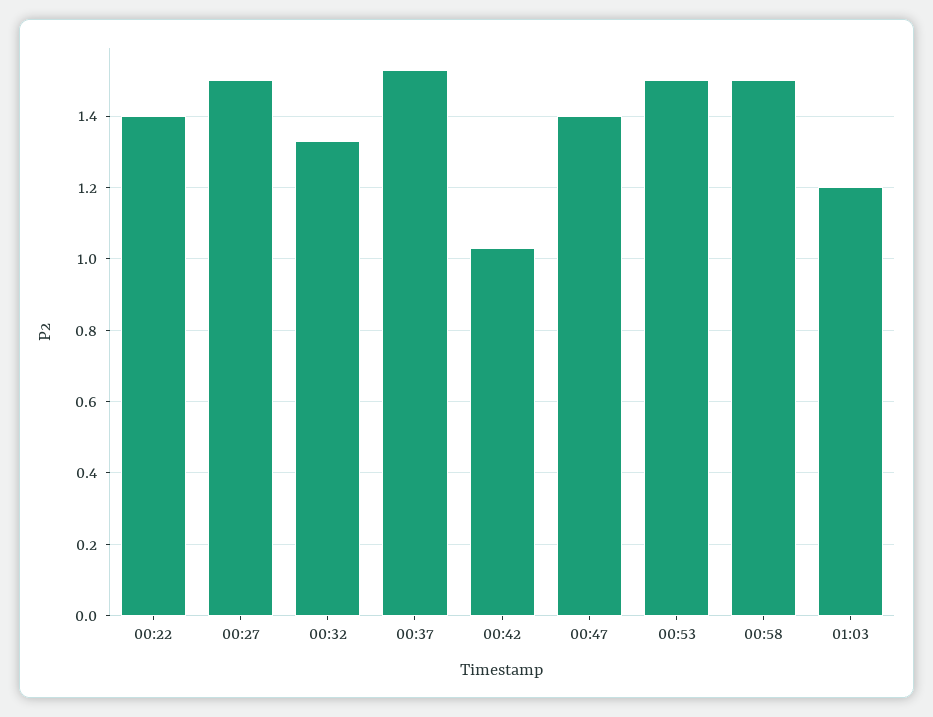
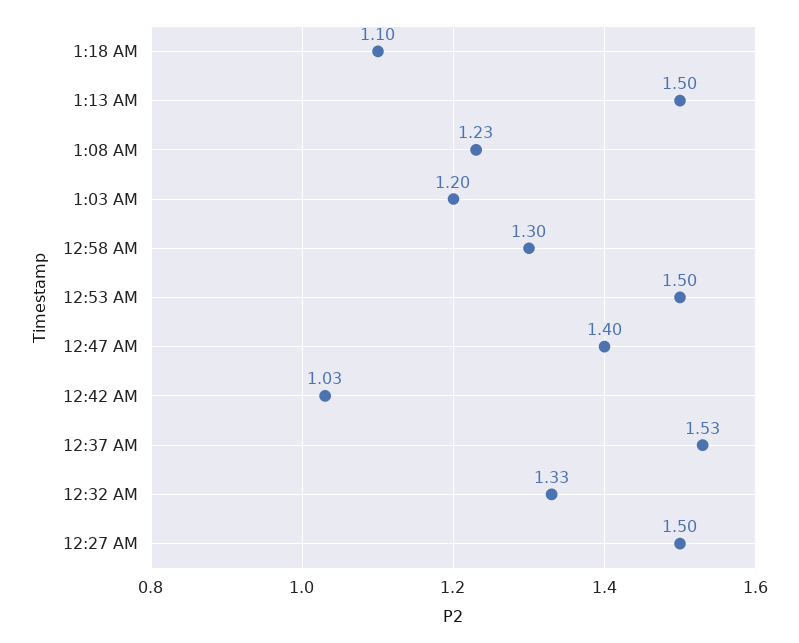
00:22: 1.4 -> none
00:58: 1.5 -> 1.3
1:18 AM: none -> 1.1
1:13 AM: none -> 1.5
1:08 AM: none -> 1.23

